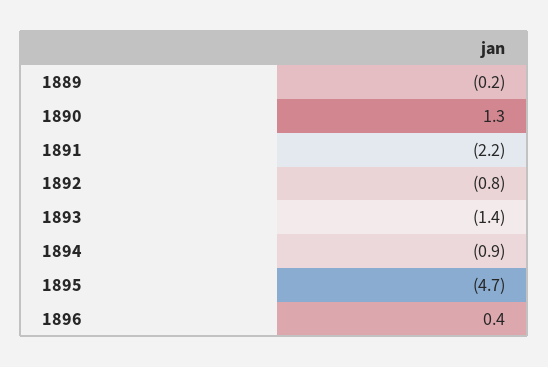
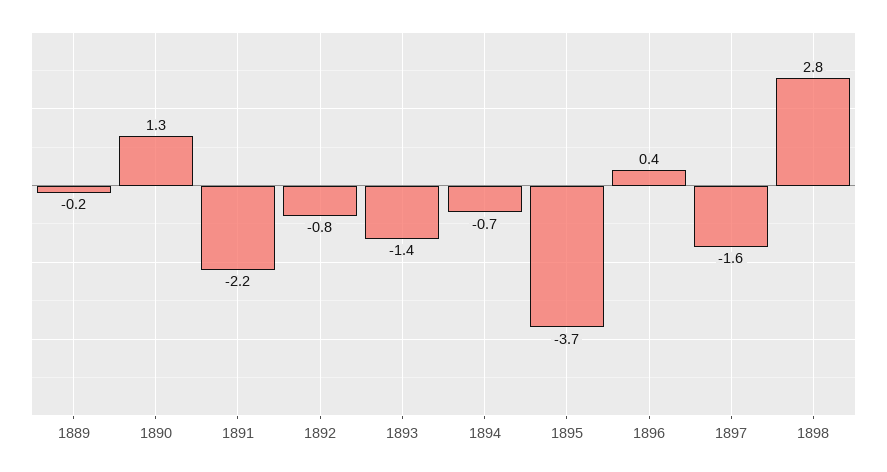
1894: -0.9 -> -0.7
1895: -4.7 -> -3.7
1897: none -> -1.6
1898: none -> 2.8

